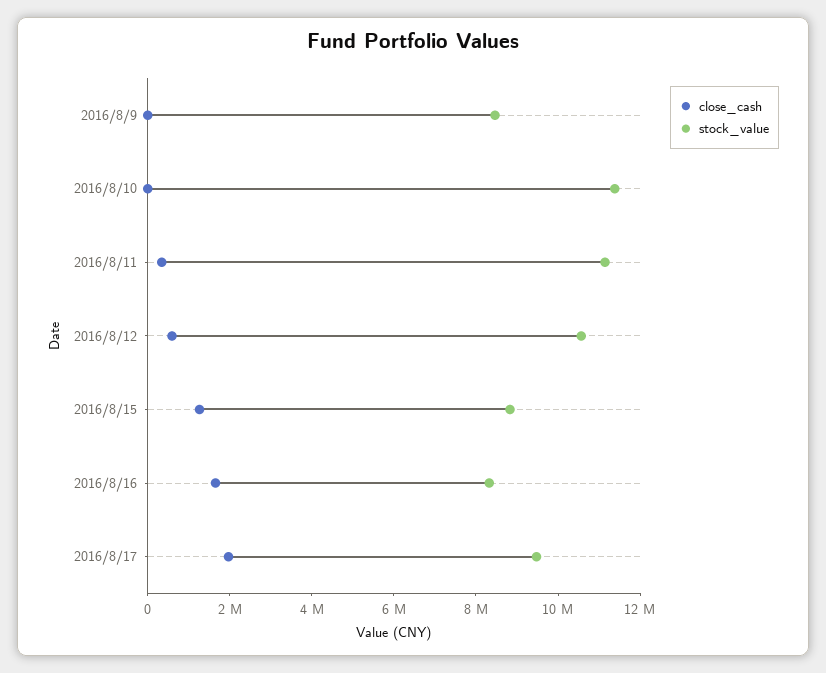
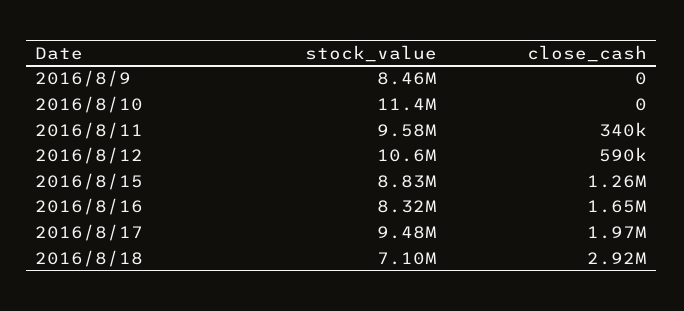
stock_value, 2016/8/11: 11000000 -> 9580000
stock_value, 2016/8/18: none -> 7100000
close_cash, 2016/8/18: none -> 2920000

